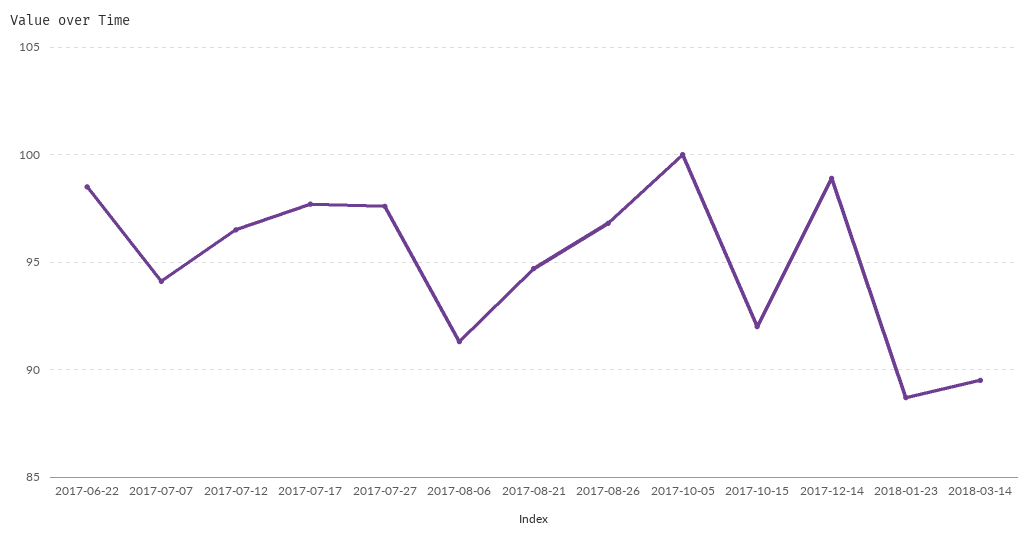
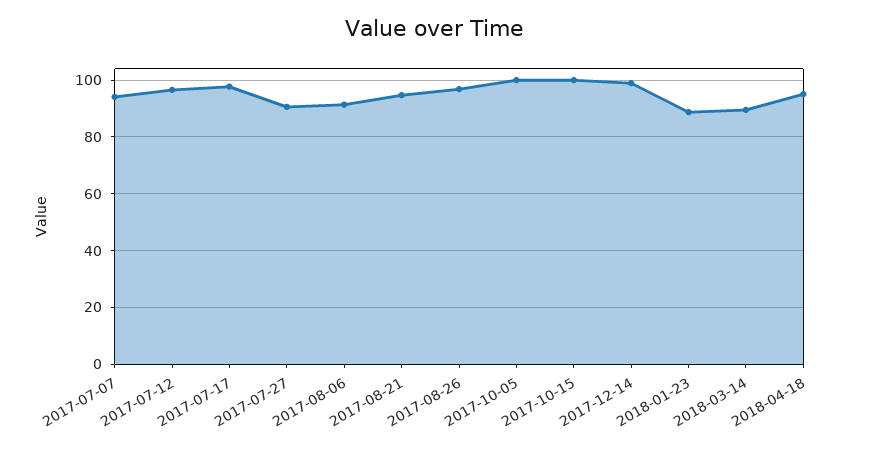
2017-06-22: 98.5 -> none
2017-07-27: 97.5 -> 90
2017-10-15: 92 -> 100
2018-04-18: none -> 95

